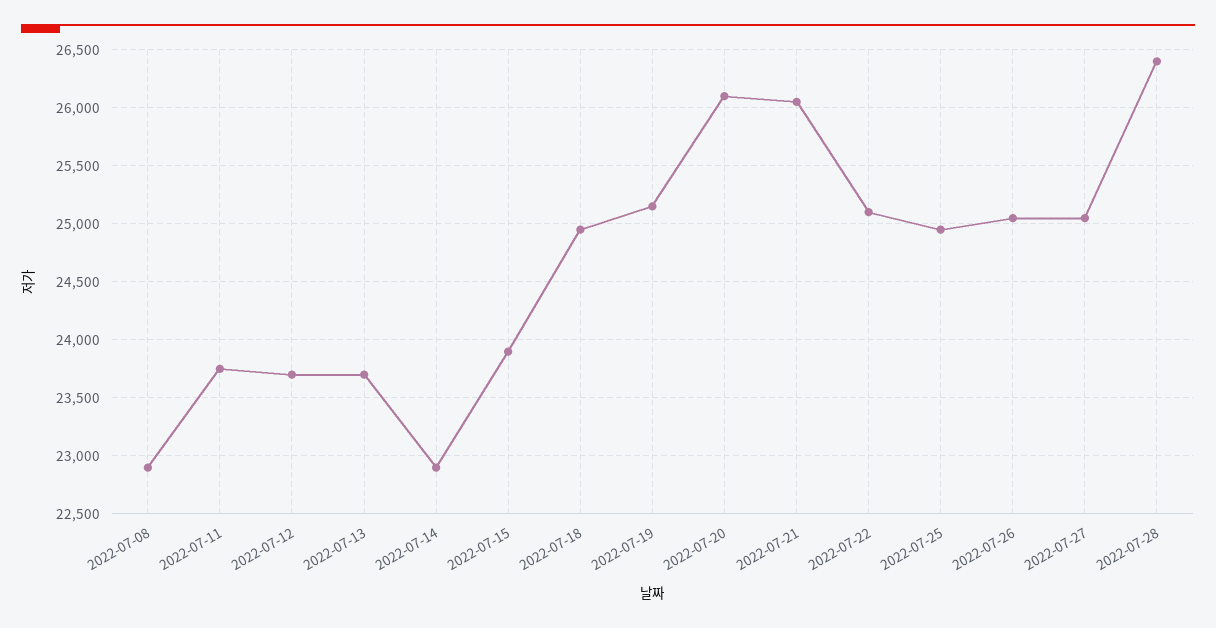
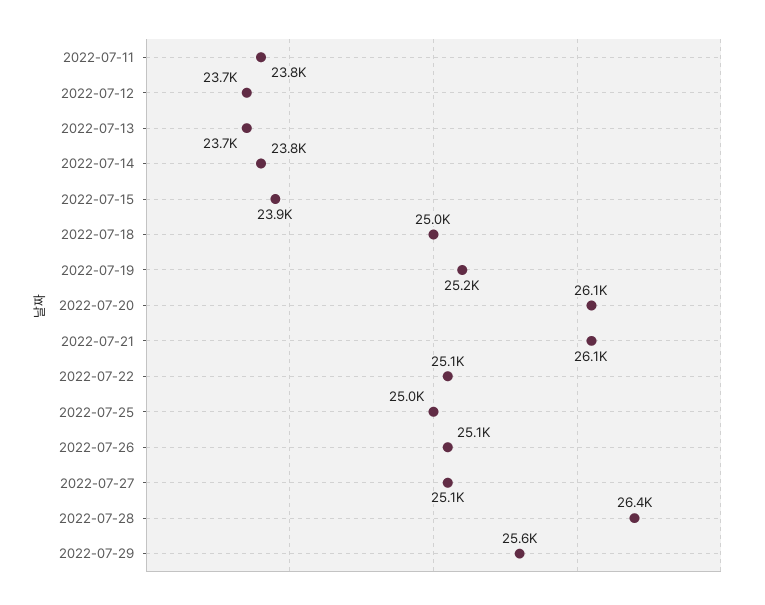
2022-07-08: 22900 -> none
2022-07-14: 22900 -> 23800
2022-07-29: none -> 25600

